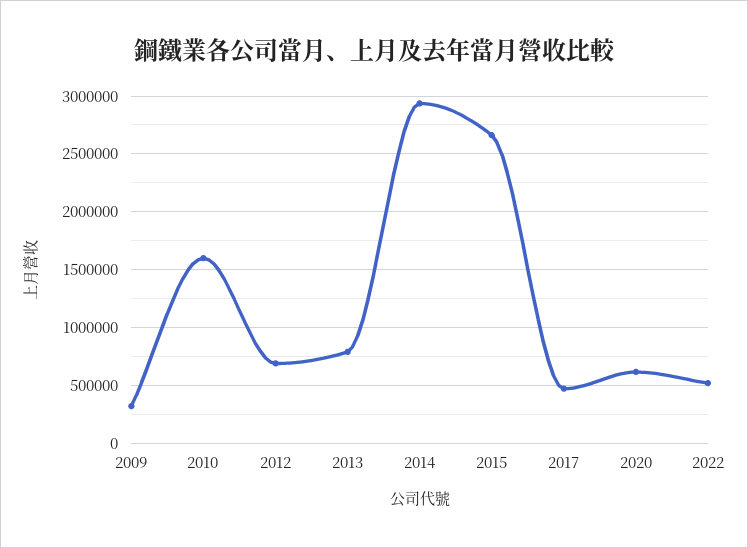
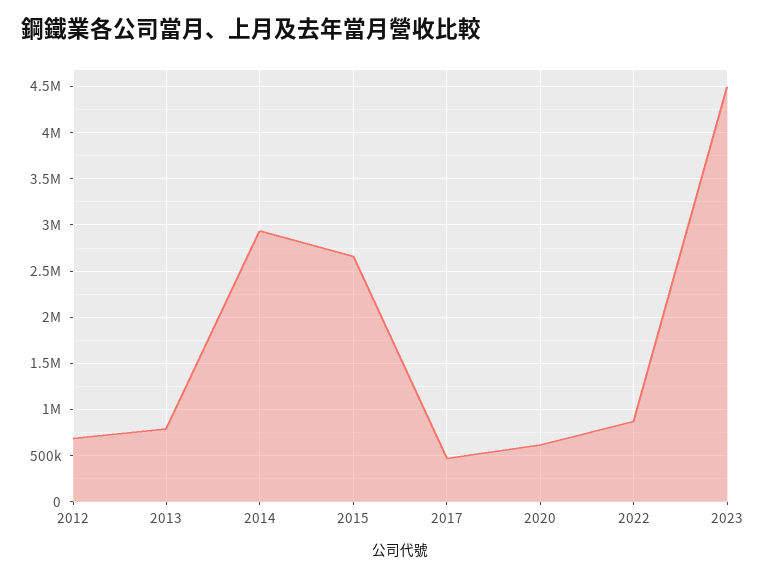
2009: 300000 -> none
2010: 1600000 -> none
2022: 500000 -> 900000
2023: none -> 4500000

